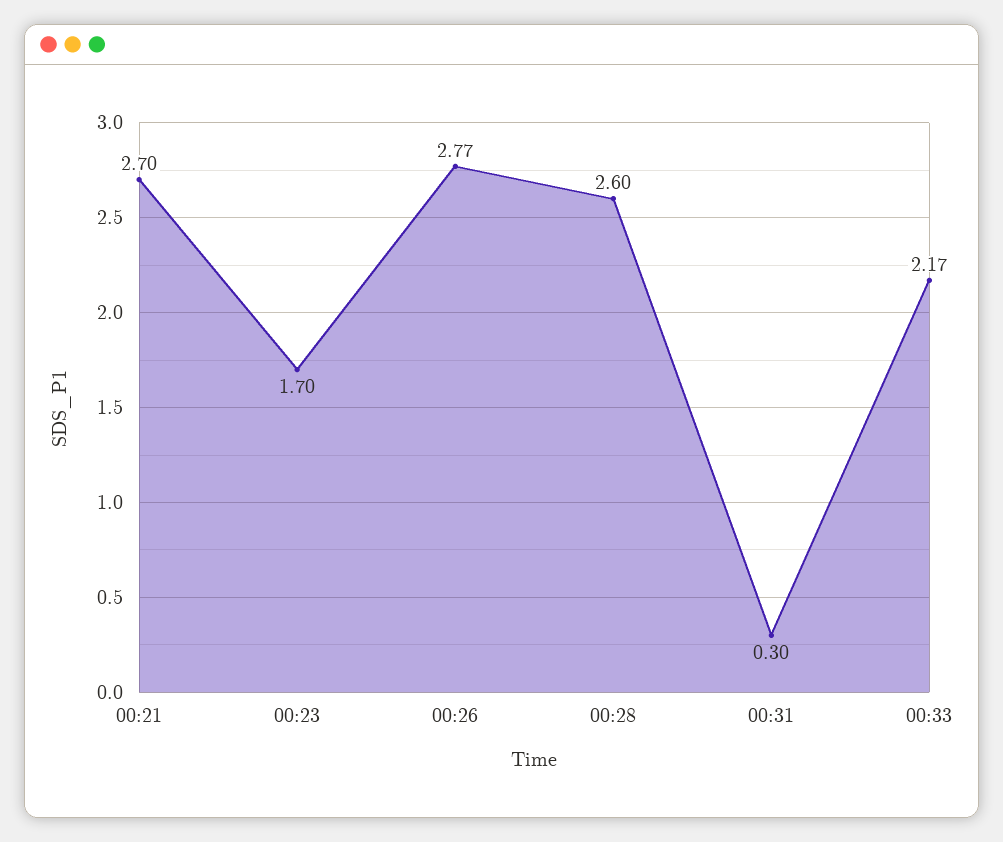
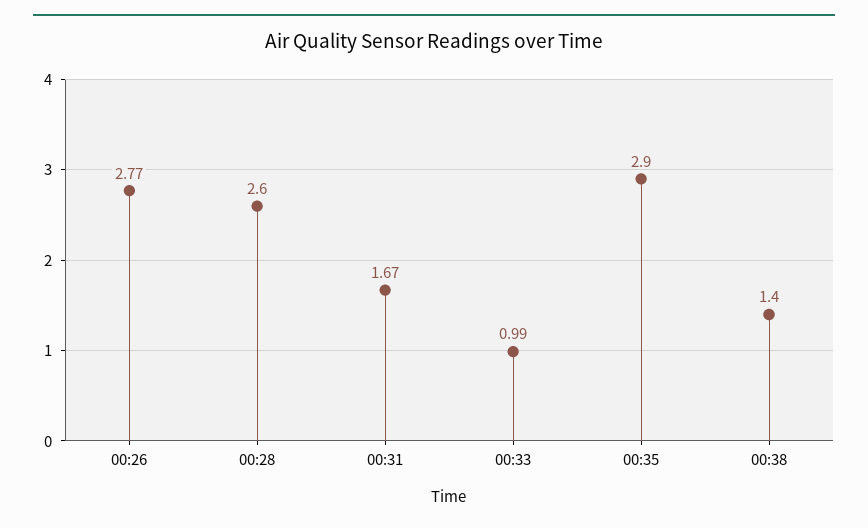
00:21: 2.7 -> none
00:23: 1.7 -> none
00:31: 0.3 -> 1.67
00:33: 2.17 -> 0.99
00:35: none -> 2.9
00:38: none -> 1.4

